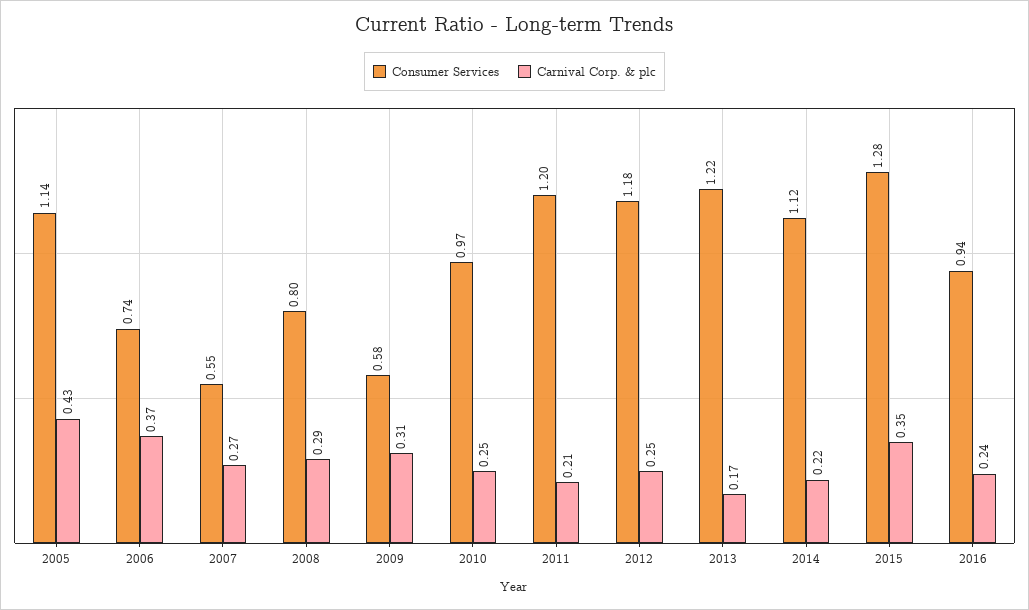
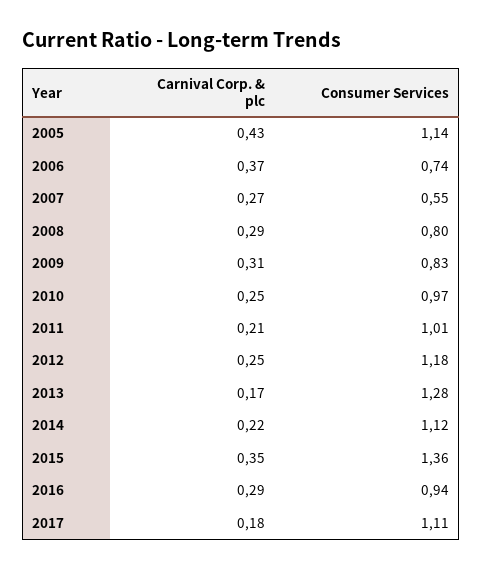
Consumer Services, 2009: 0.58 -> 0.83
Consumer Services, 2011: 1.2 -> 1.01
Consumer Services, 2013: 1.22 -> 1.28
Consumer Services, 2015: 1.28 -> 1.36
Carnival Corp. & plc, 2016: 0.24 -> 0.29
Carnival Corp. & plc, 2017: none -> 0.18
Consumer Services, 2017: none -> 1.11

